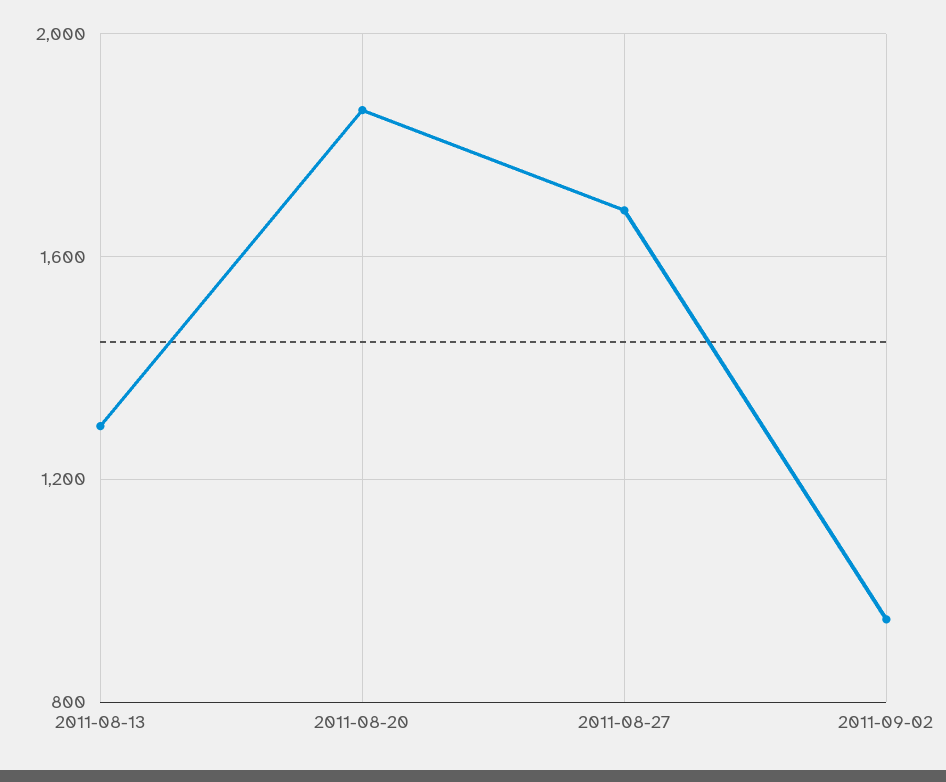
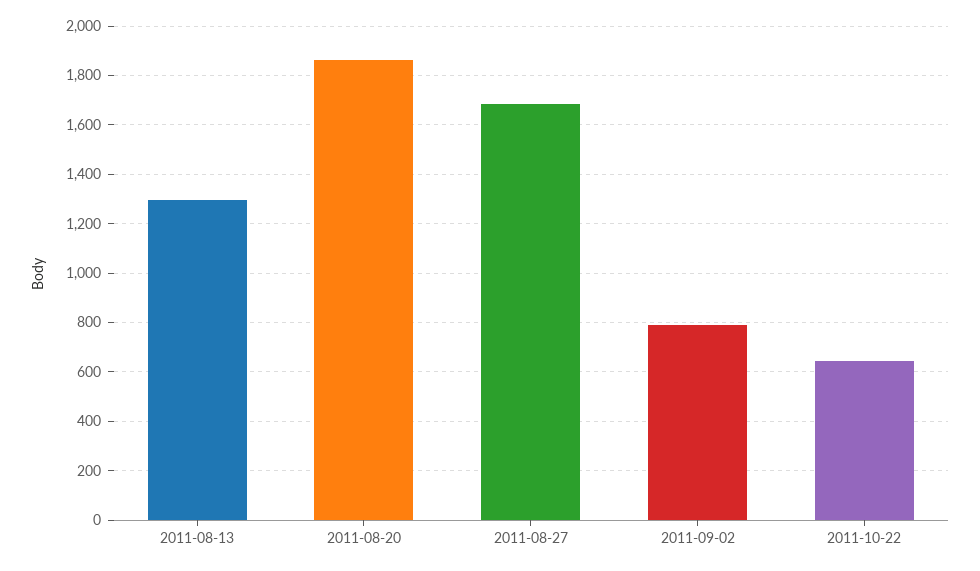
2011-09-02: 950 -> 800
2011-10-22: none -> 650

